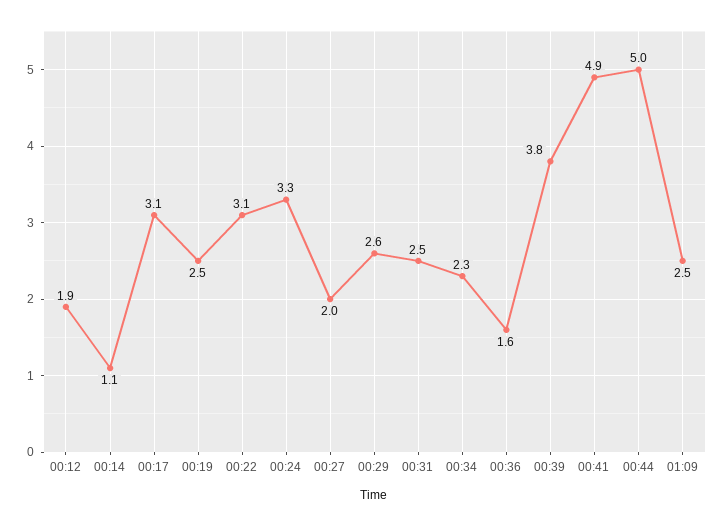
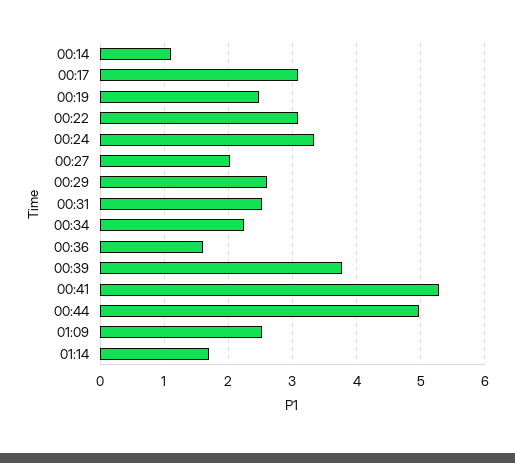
00:12: 1.9 -> none
00:41: 4.9 -> 5.3
01:14: none -> 1.7

